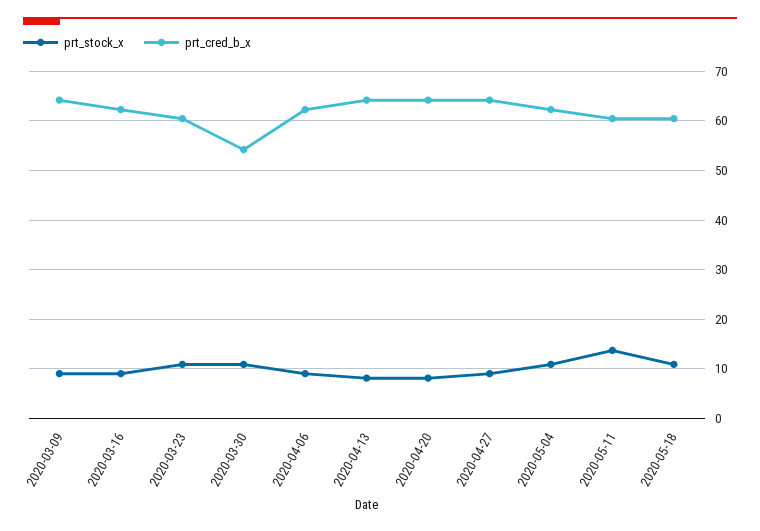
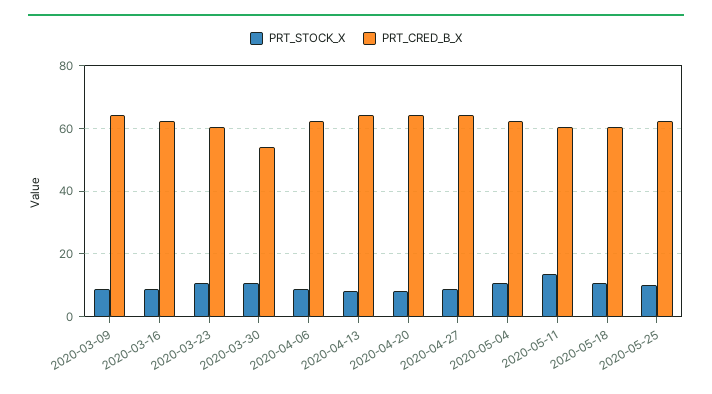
prt_stock_x, 2020-05-25: none -> 10
prt_cred_b_x, 2020-05-25: none -> 62

